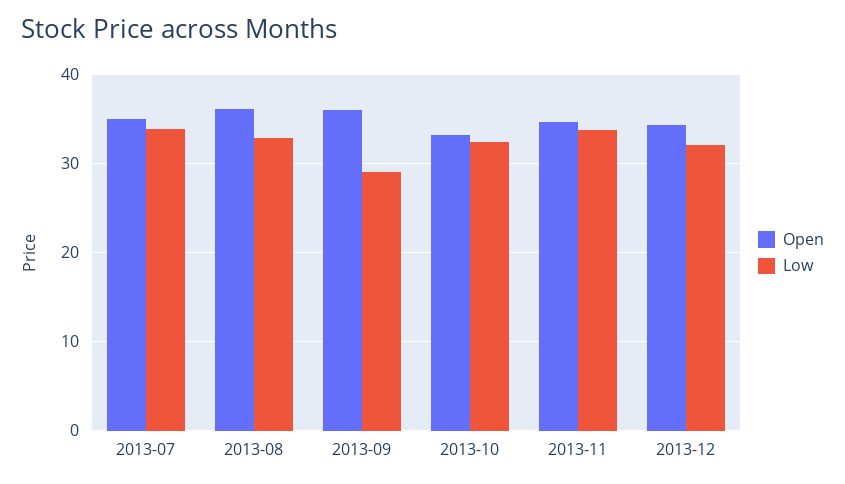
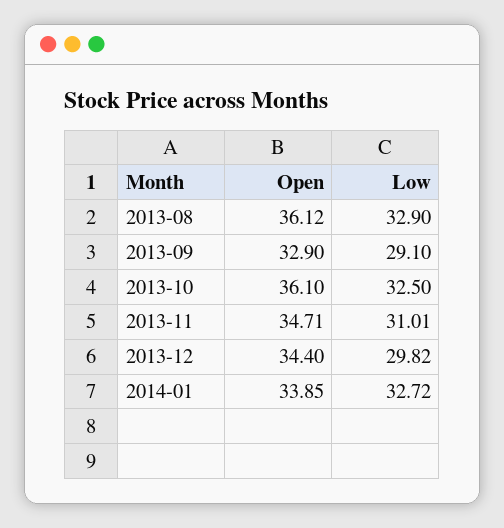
Open, 2013-07: 35 -> none
Low, 2013-07: 34 -> none
Open, 2013-09: 36 -> 32.9
Open, 2013-10: 33 -> 36.1
Low, 2013-11: 34 -> 31.01
Low, 2013-12: 32 -> 29.82
Open, 2014-01: none -> 33.85
Low, 2014-01: none -> 32.72

